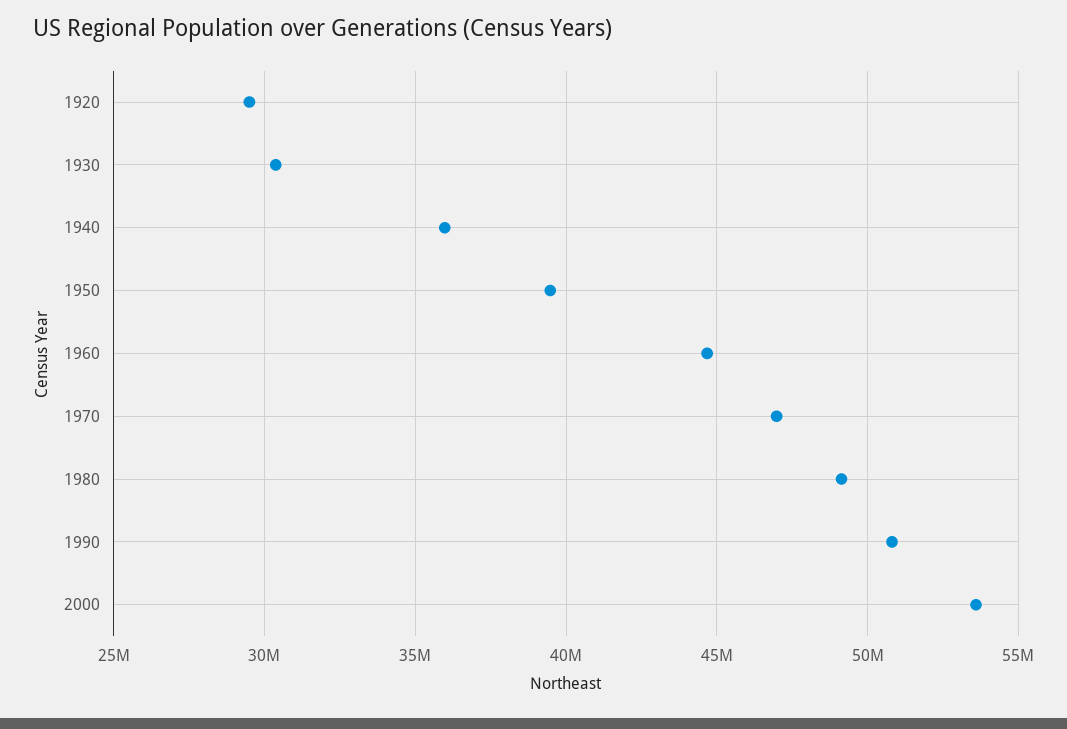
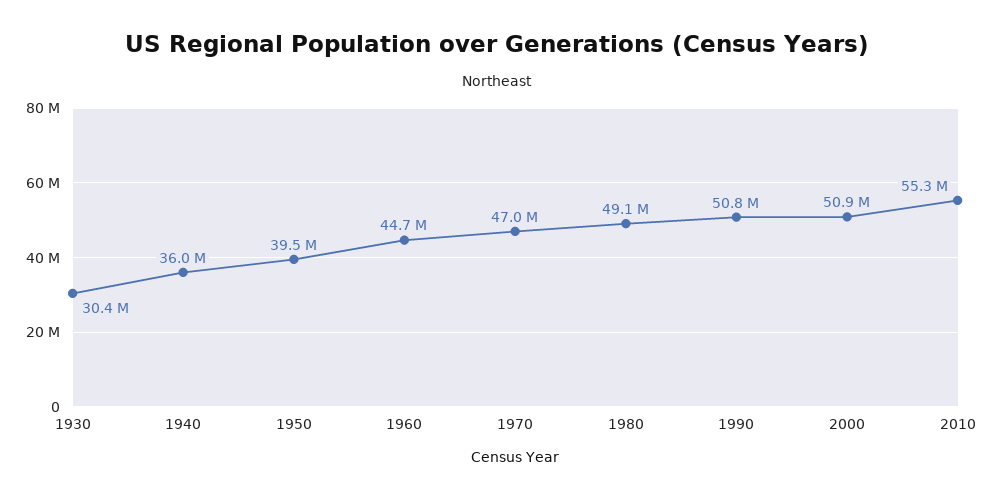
1920: 29500000 -> none
2000: 53500000 -> 50900000
2010: none -> 55300000

